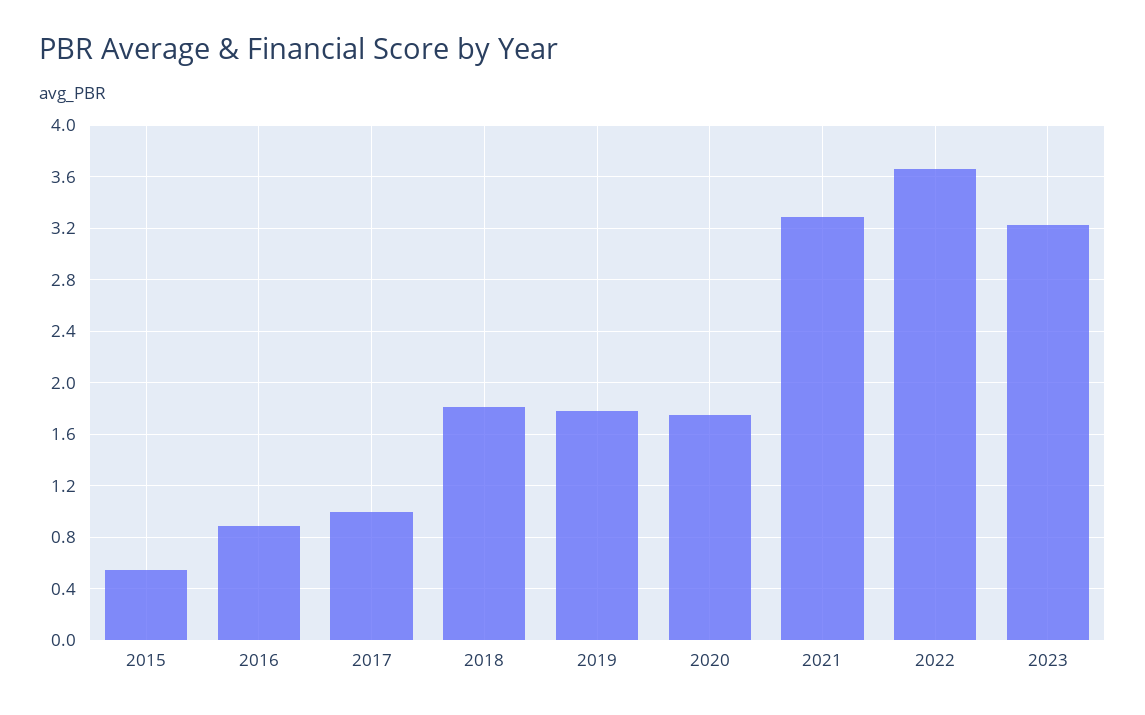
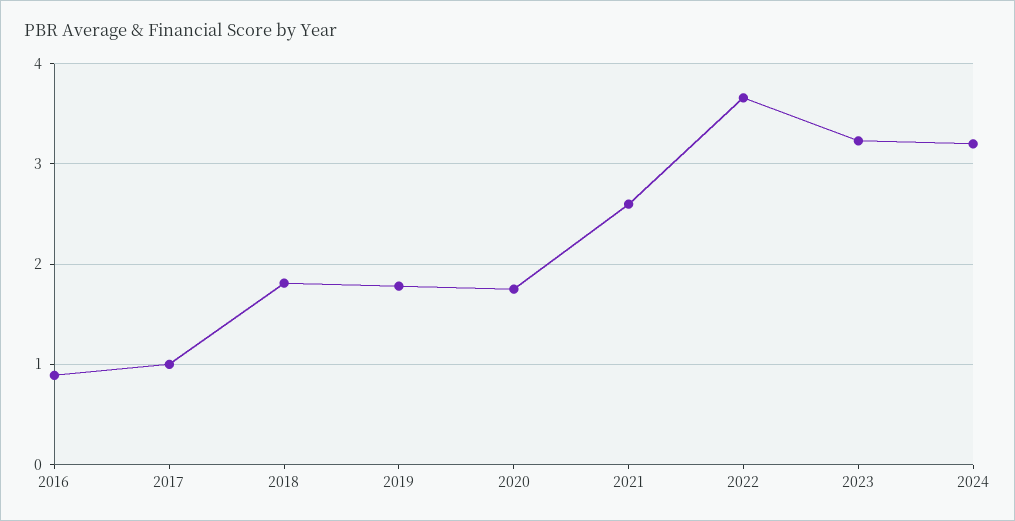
2015: 0.55 -> none
2021: 3.3 -> 2.6
2024: none -> 3.2

